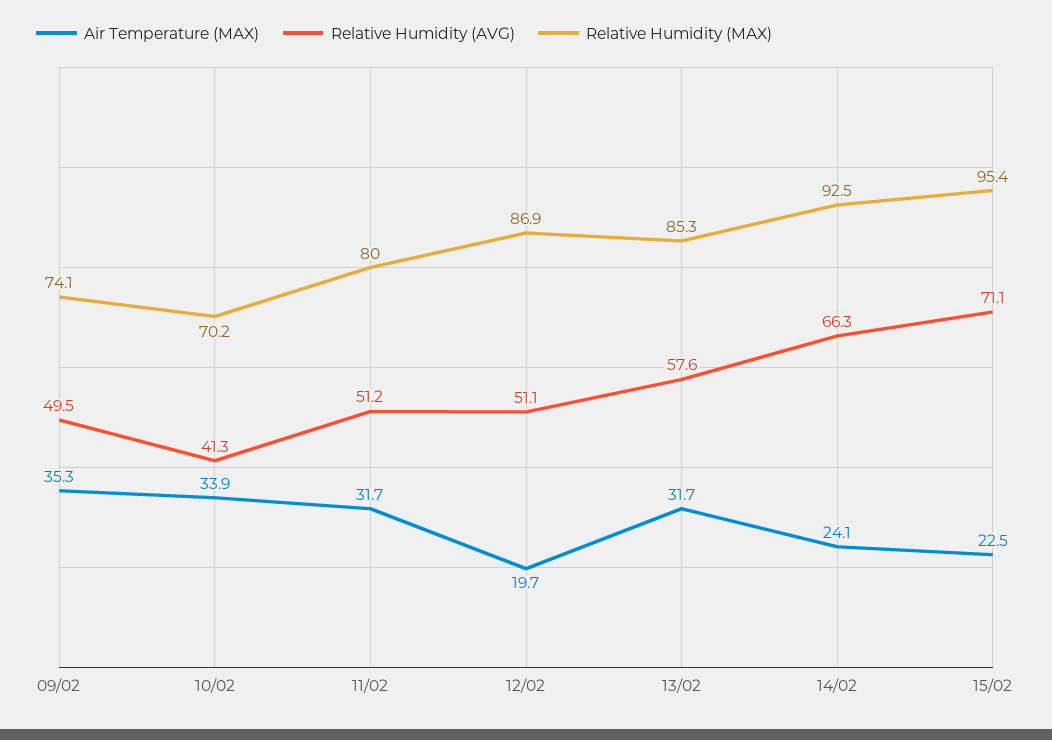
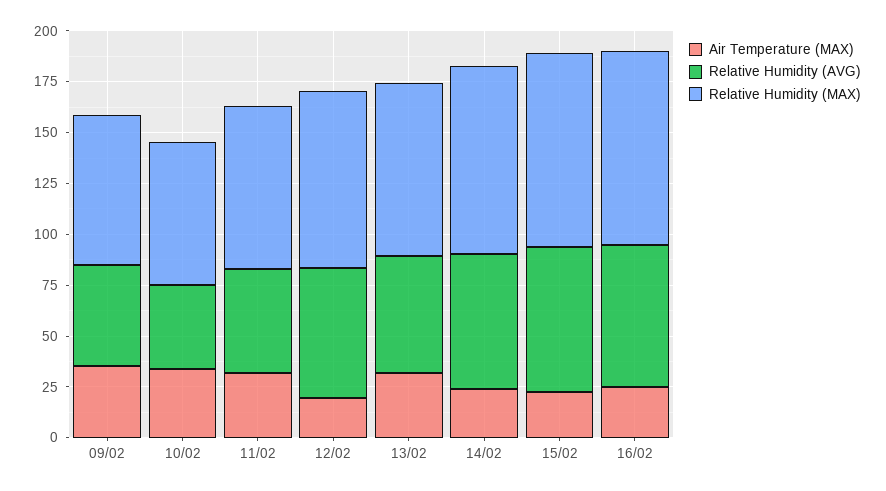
Relative Humidity (AVG), 12/02: 51.1 -> 65
Air Temperature (MAX), 16/02: none -> 25
Relative Humidity (AVG), 16/02: none -> 70
Relative Humidity (MAX), 16/02: none -> 95

